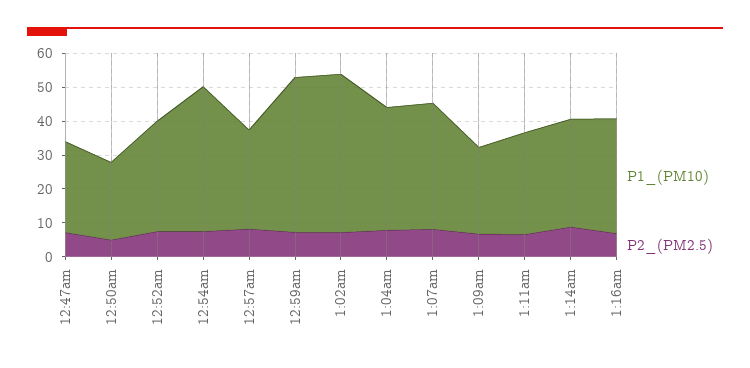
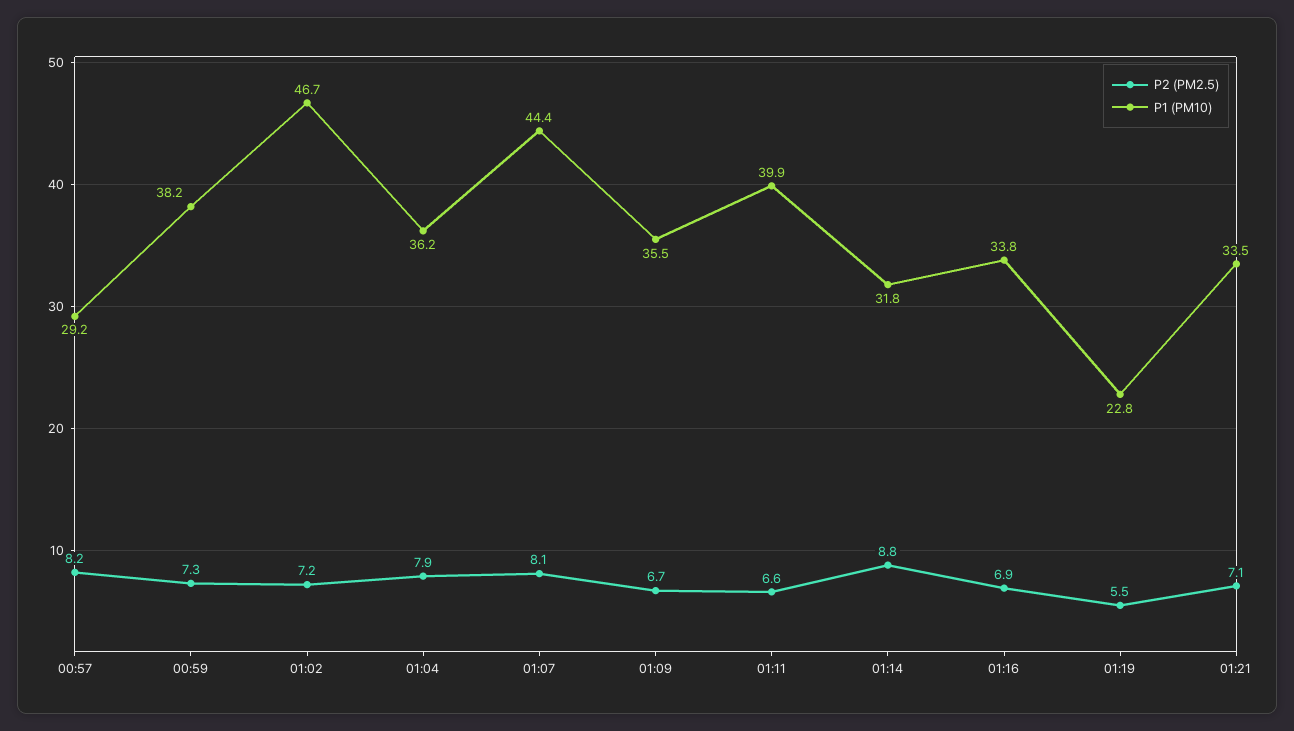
P1_(PM10), 12:47am: 27.5 -> none
P2_(PM2.5), 12:47am: 7.5 -> none
P1_(PM10), 12:50am: 22.5 -> none
P2_(PM2.5), 12:50am: 5 -> none
P1_(PM10), 12:52am: 32.5 -> none
P2_(PM2.5), 12:52am: 7.5 -> none
P1_(PM10), 12:54am: 42.5 -> none
P2_(PM2.5), 12:54am: 7.5 -> none
P1_(PM10), 12:59am: 45 -> 38.2
P1_(PM10), 1:07am: 37.5 -> 44.4
P1_(PM10), 1:09am: 25 -> 35.5
P1_(PM10), 1:11am: 30 -> 39.9
P2_(PM2.5), 01:19: none -> 5.5
P1_(PM10), 01:19: none -> 22.8
P2_(PM2.5), 01:21: none -> 7.1
P1_(PM10), 01:21: none -> 33.5

